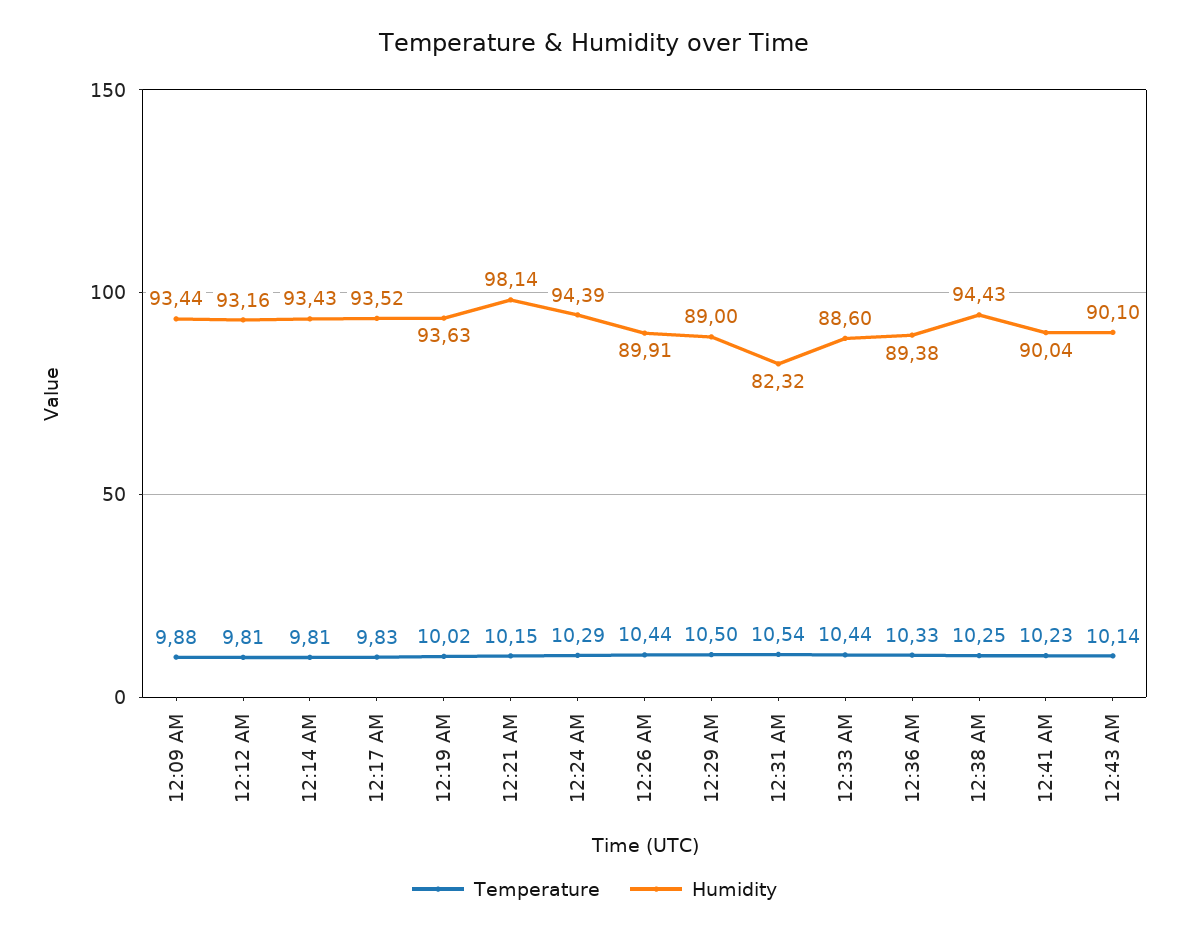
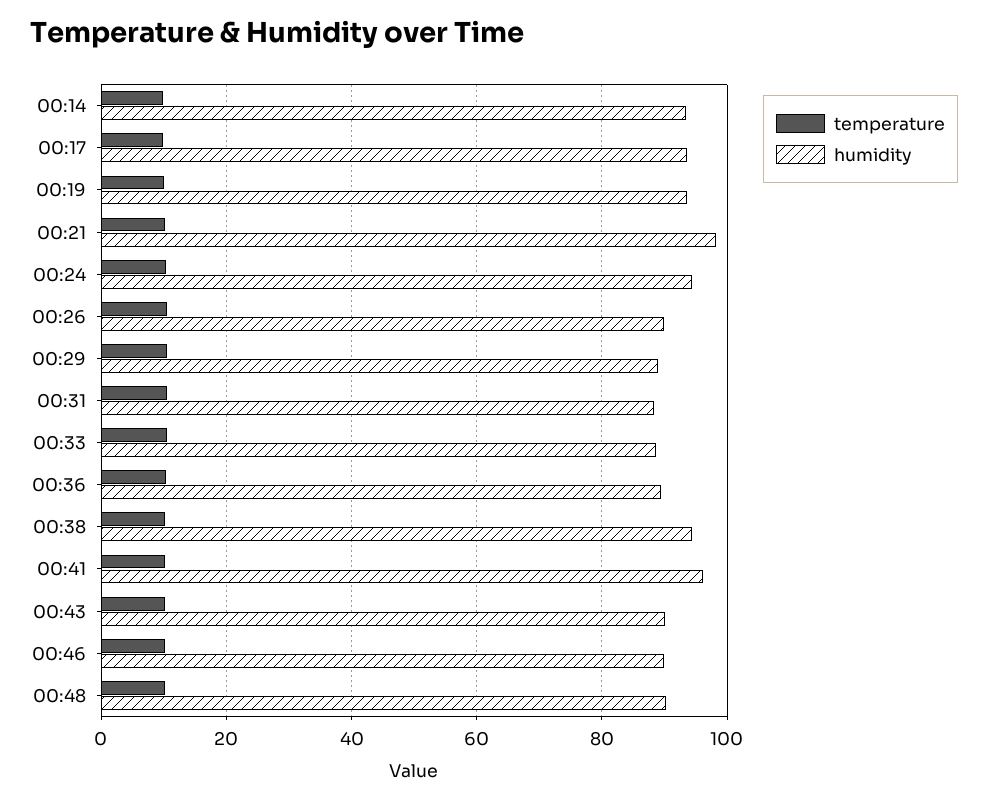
Temperature, 12:09 AM: 9.88 -> none
Humidity, 12:09 AM: 93.44 -> none
Temperature, 12:12 AM: 9.81 -> none
Humidity, 12:12 AM: 93.16 -> none
Humidity, 12:31 AM: 82.32 -> 88
Humidity, 12:41 AM: 90.04 -> 96
Temperature, 00:46: none -> 10
Humidity, 00:46: none -> 90
Temperature, 00:48: none -> 10
Humidity, 00:48: none -> 90

